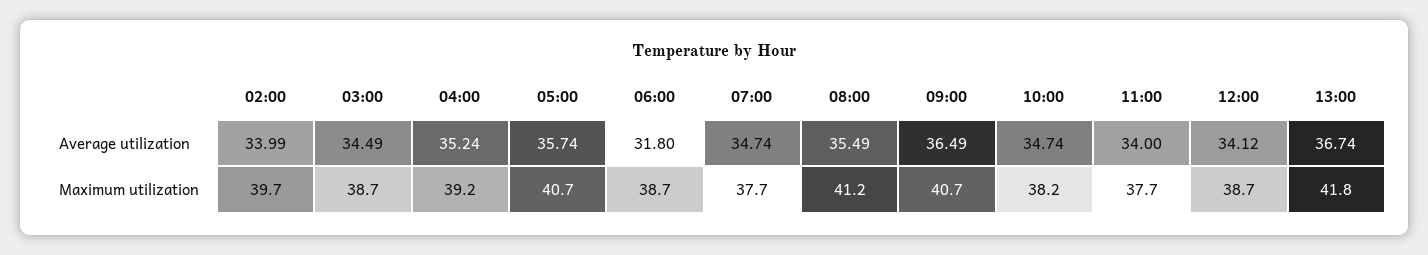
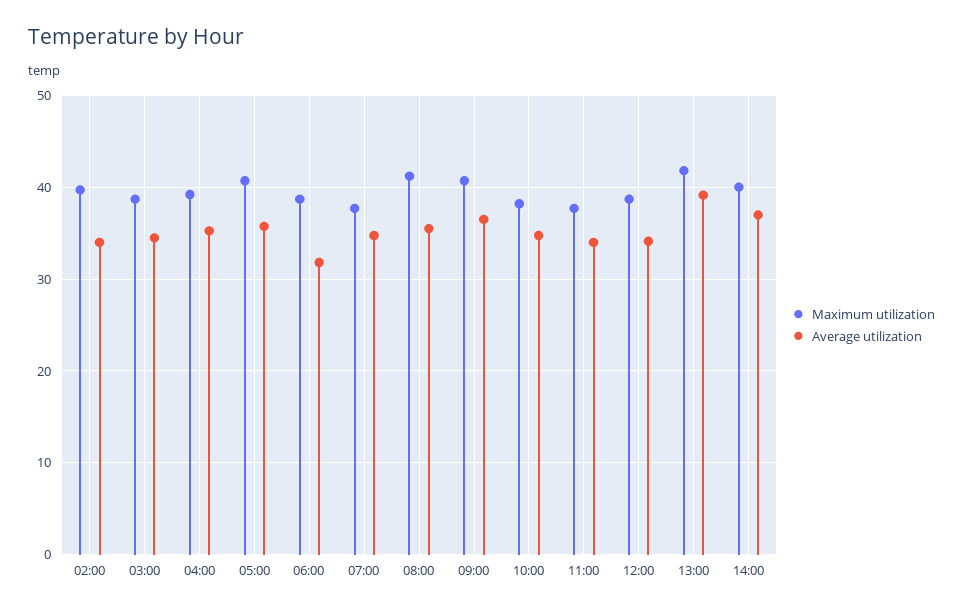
Average utilization, 13:00: 36.74 -> 39
Maximum utilization, 14:00: none -> 40
Average utilization, 14:00: none -> 37

